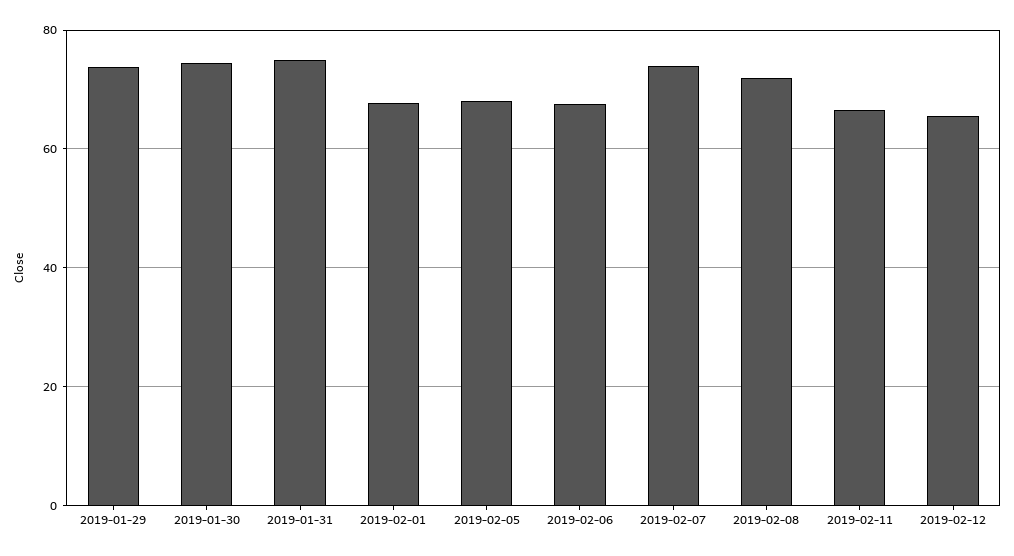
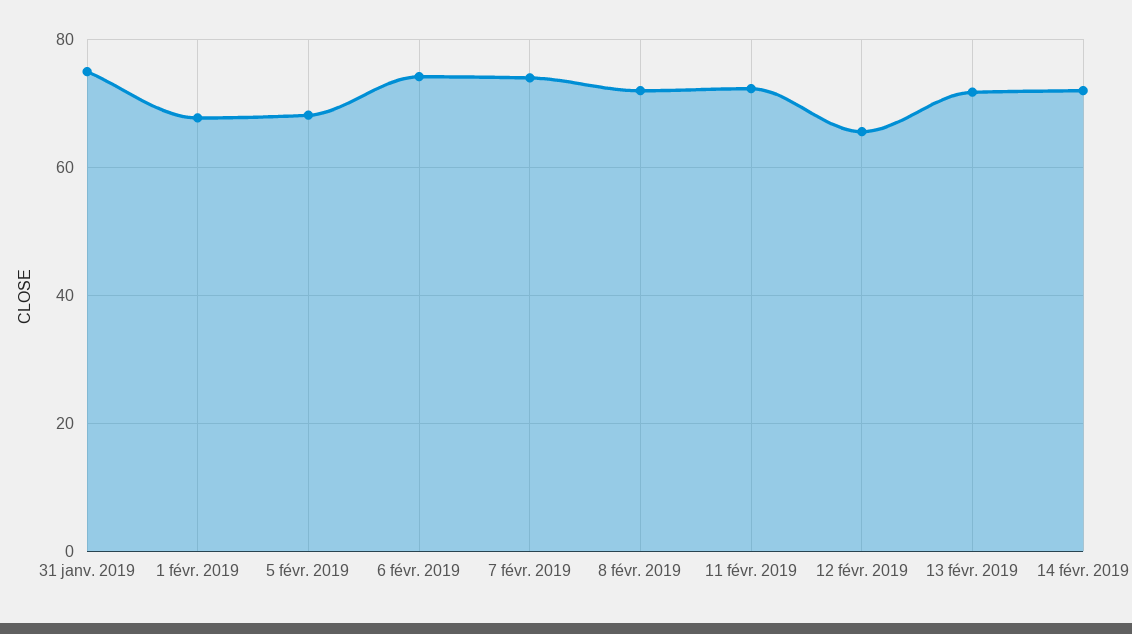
2019-01-29: 74 -> none
2019-01-30: 74 -> none
2019-02-06: 68 -> 74
2019-02-11: 66 -> 72
13 févr. 2019: none -> 72
14 févr. 2019: none -> 72

